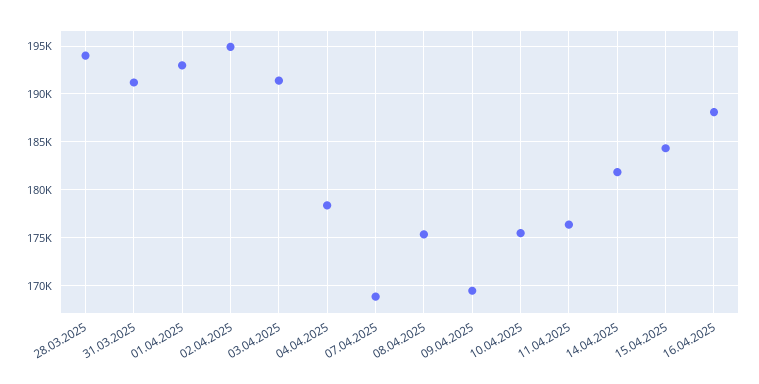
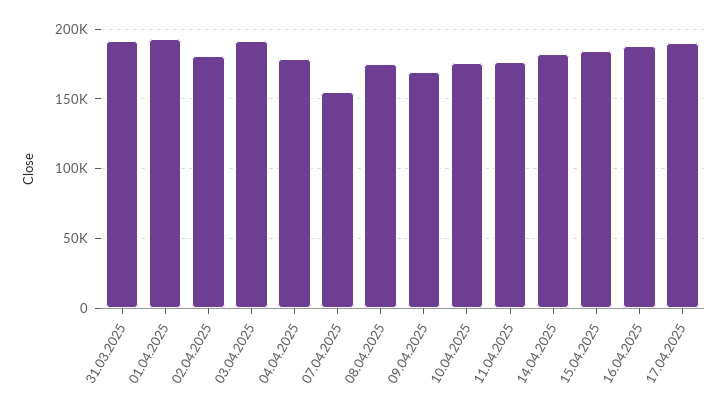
28.03.2025: 194000 -> none
02.04.2025: 195000 -> 180000
07.04.2025: 169000 -> 155000
17.04.2025: none -> 190000

